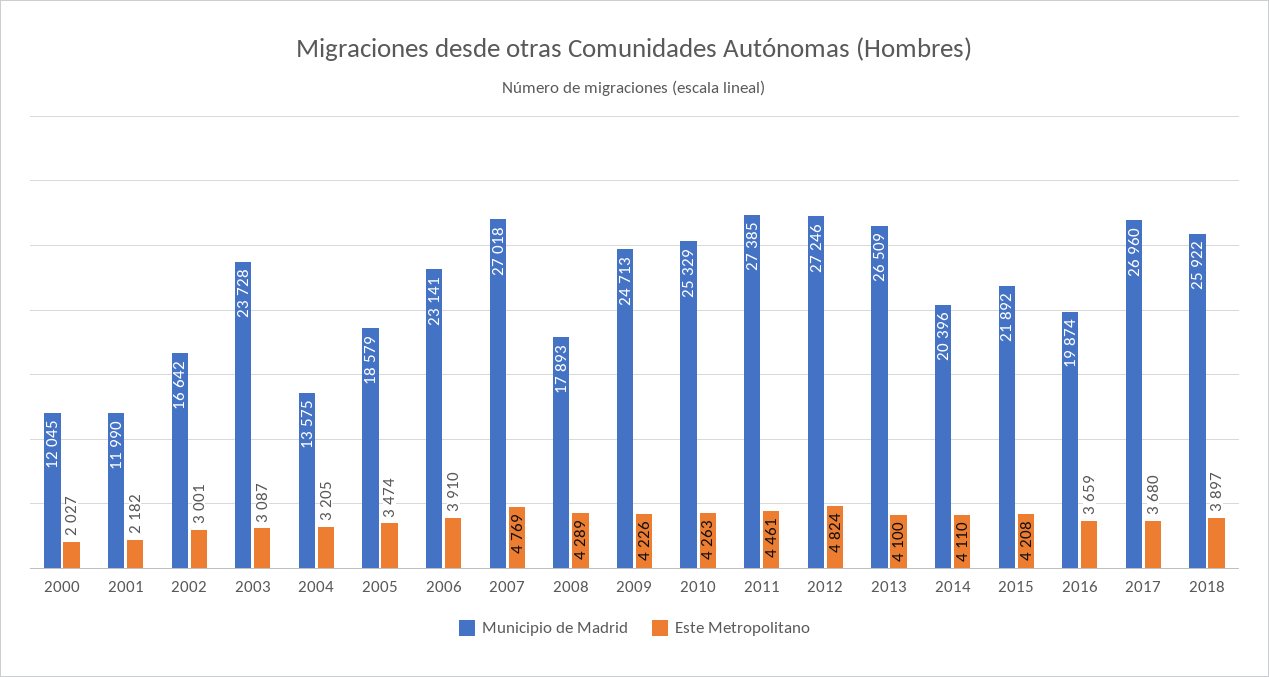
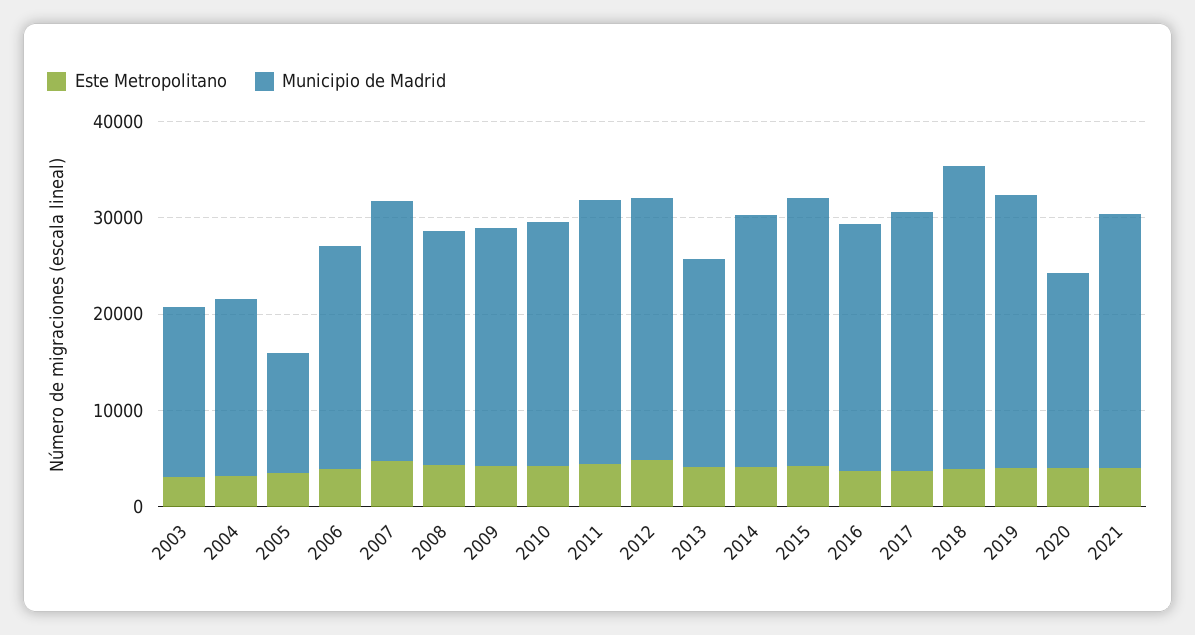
Municipio de Madrid, 2000: 12045 -> none
Este Metropolitano, 2000: 2027 -> none
Municipio de Madrid, 2001: 11990 -> none
Este Metropolitano, 2001: 2182 -> none
Municipio de Madrid, 2002: 16642 -> none
Este Metropolitano, 2002: 3001 -> none
Municipio de Madrid, 2003: 23728 -> 18000
Municipio de Madrid, 2004: 13575 -> 18000
Municipio de Madrid, 2005: 18579 -> 12000
Municipio de Madrid, 2008: 17893 -> 24000
Municipio de Madrid, 2013: 26509 -> 22000
Municipio de Madrid, 2014: 20396 -> 26000
Municipio de Madrid, 2015: 21892 -> 28000
Municipio de Madrid, 2016: 19874 -> 26000
Municipio de Madrid, 2018: 25922 -> 32000
Este Metropolitano, 2019: none -> 4000
Municipio de Madrid, 2019: none -> 28000
Este Metropolitano, 2020: none -> 4000
Municipio de Madrid, 2020: none -> 20000
Este Metropolitano, 2021: none -> 4000
Municipio de Madrid, 2021: none -> 26000

